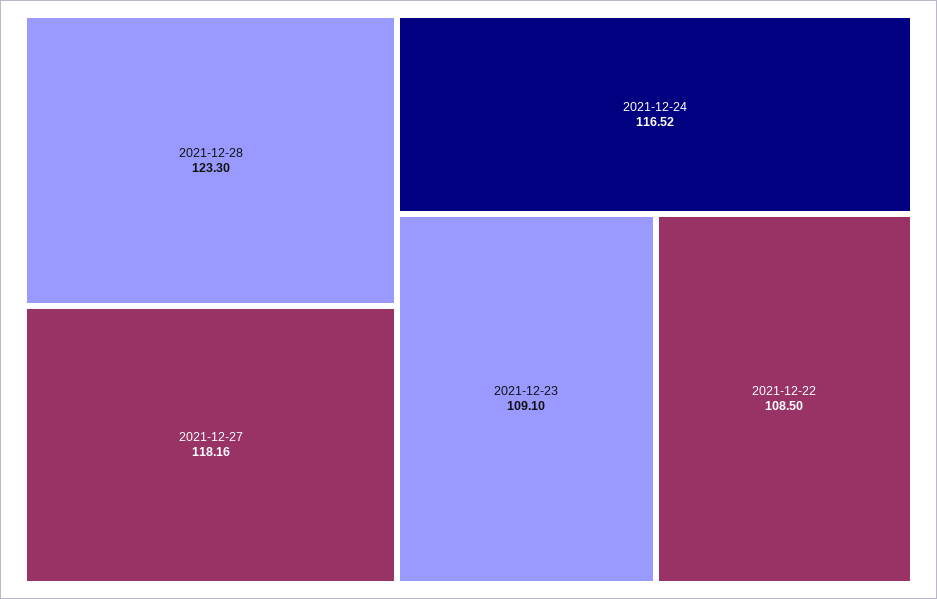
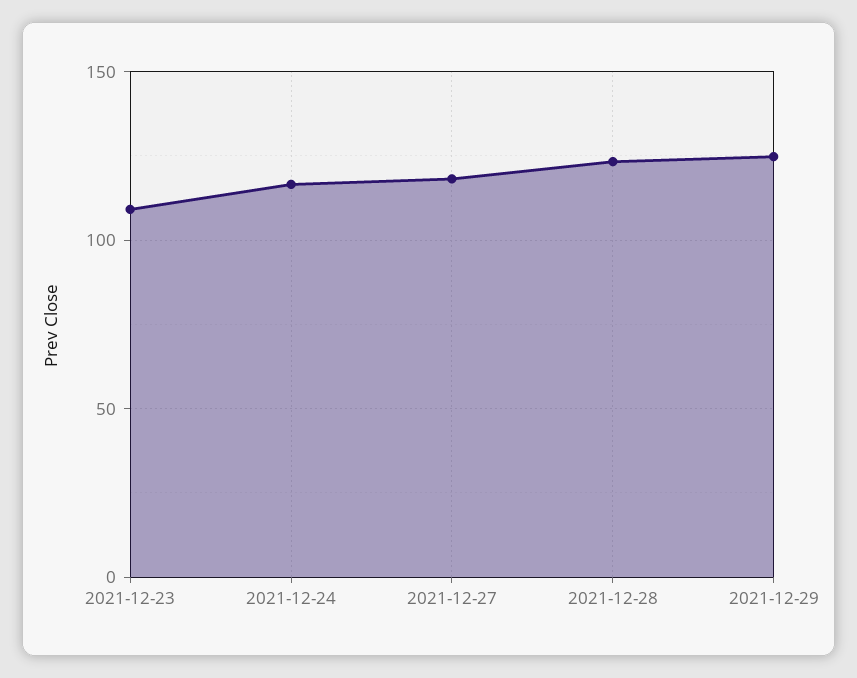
2021-12-22: 108.5 -> none
2021-12-29: none -> 125

